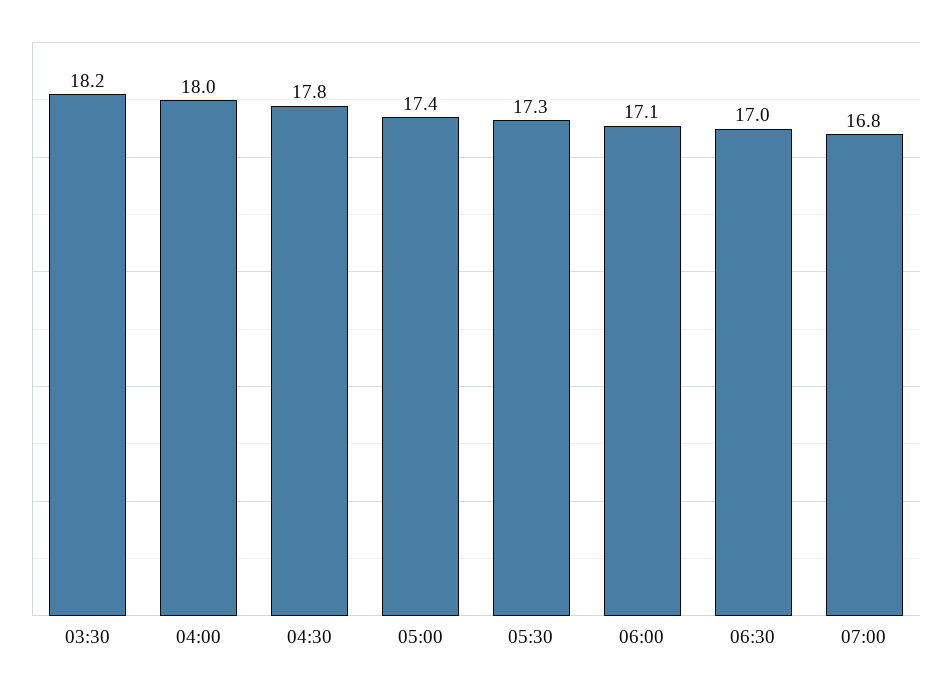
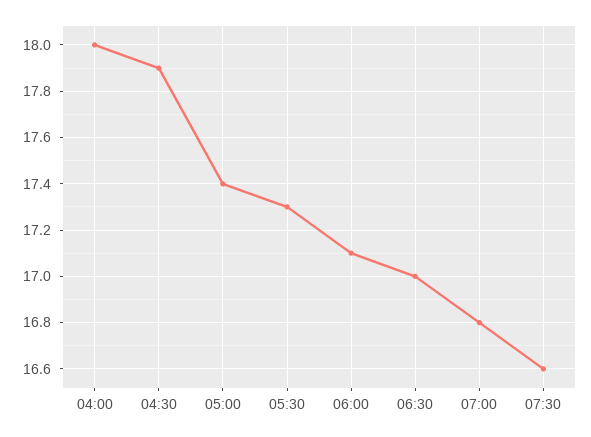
03:30: 18.2 -> none
04:30: 17.8 -> 17.9
07:30: none -> 16.6

